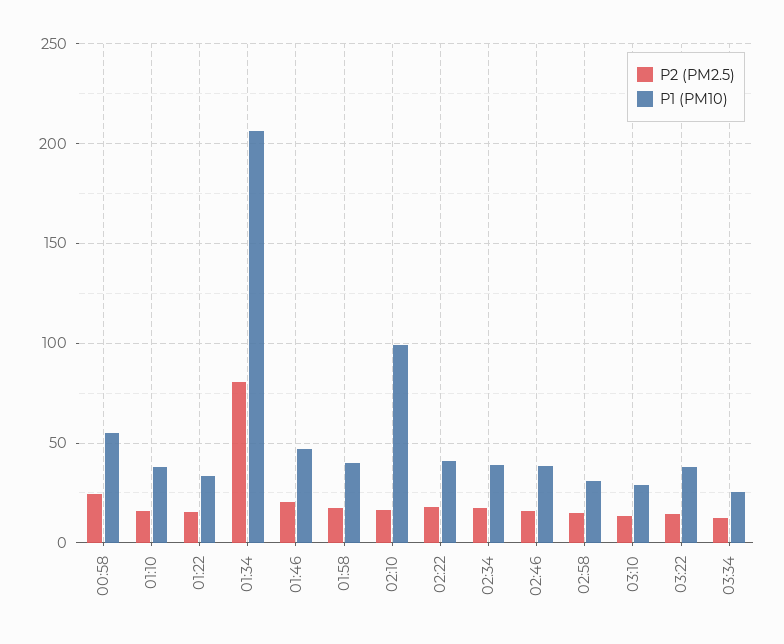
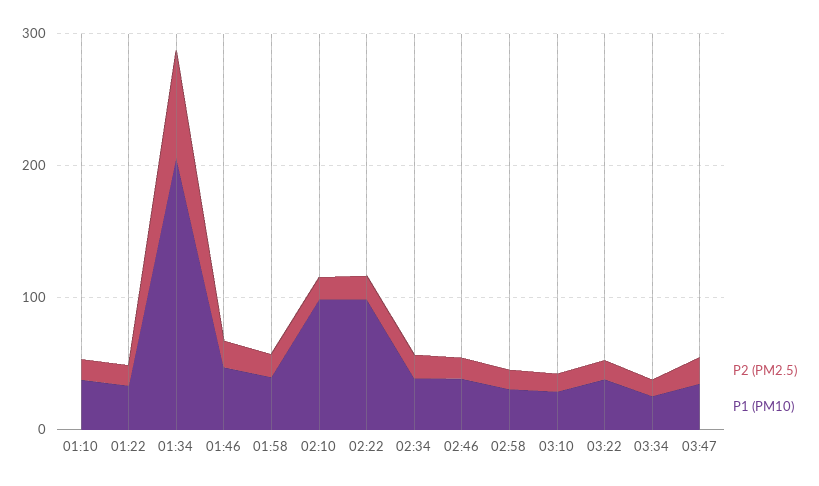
P2 (PM2.5), 00:58: 25 -> none
P1 (PM10), 00:58: 55 -> none
P1 (PM10), 02:22: 40 -> 100
P2 (PM2.5), 03:47: none -> 20
P1 (PM10), 03:47: none -> 40

